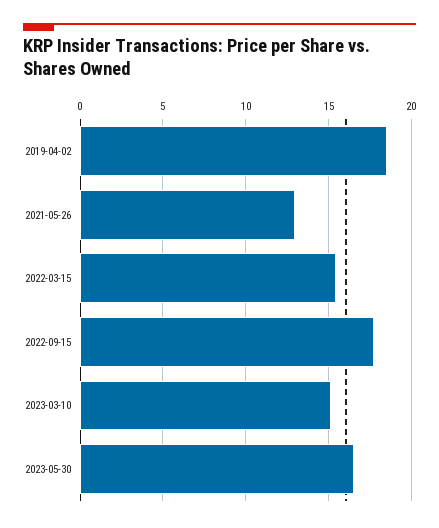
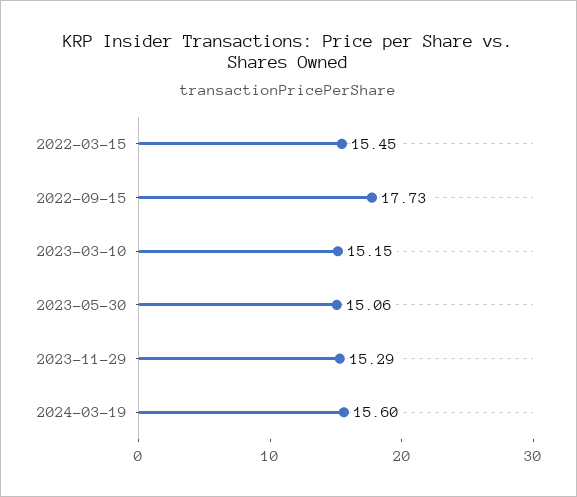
2019-04-02: 18.5 -> none
2021-05-26: 13 -> none
2023-05-30: 16.5 -> 15.06
2023-11-29: none -> 15.29
2024-03-19: none -> 15.6

